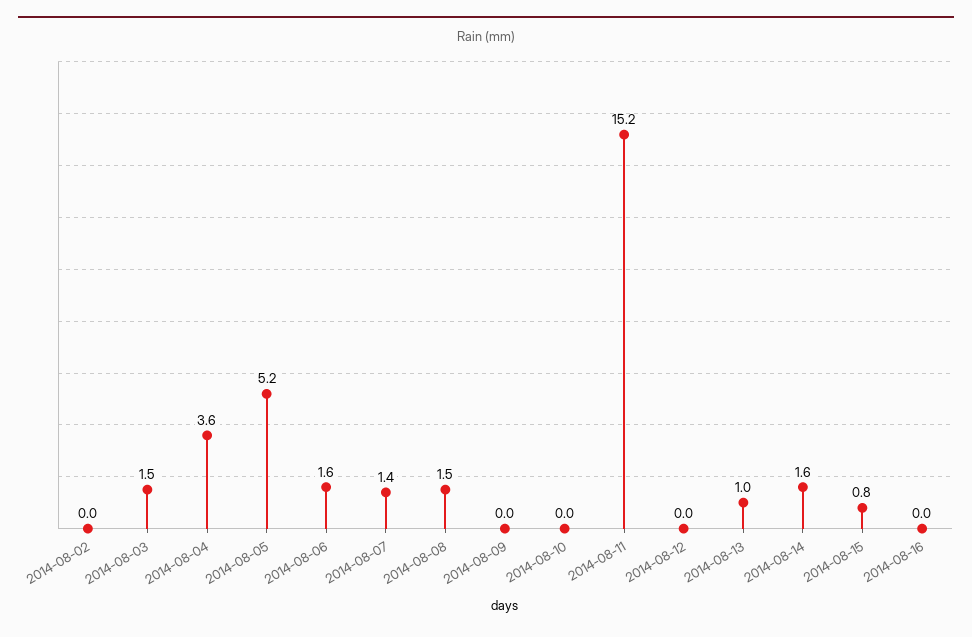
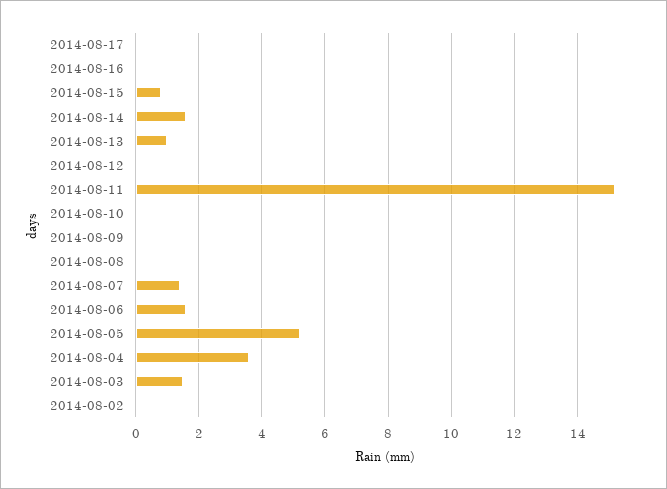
2014-08-08: 1.5 -> 0
2014-08-17: none -> 0

